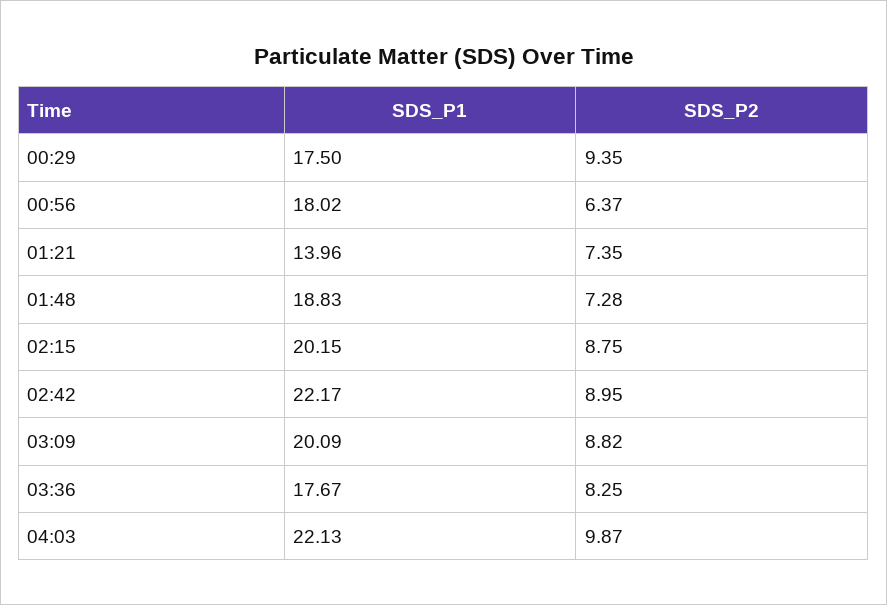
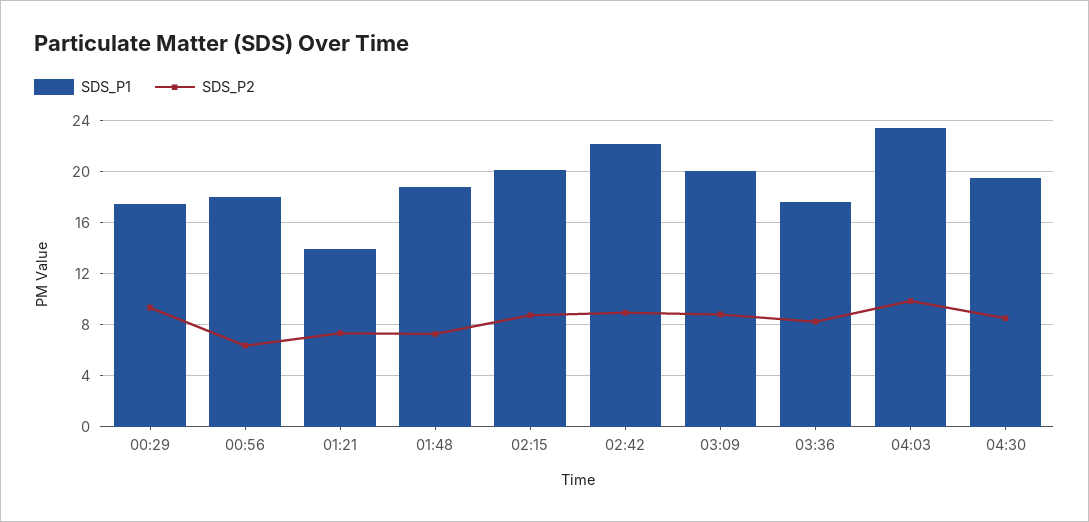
SDS_P1, 04:03: 22.13 -> 23.5
SDS_P1, 04:30: none -> 19.5
SDS_P2, 04:30: none -> 8.5

